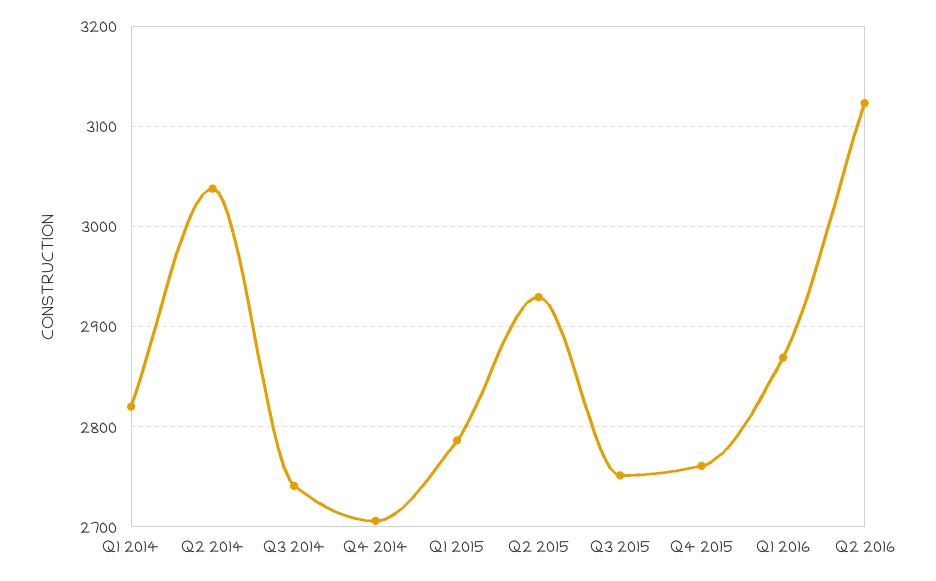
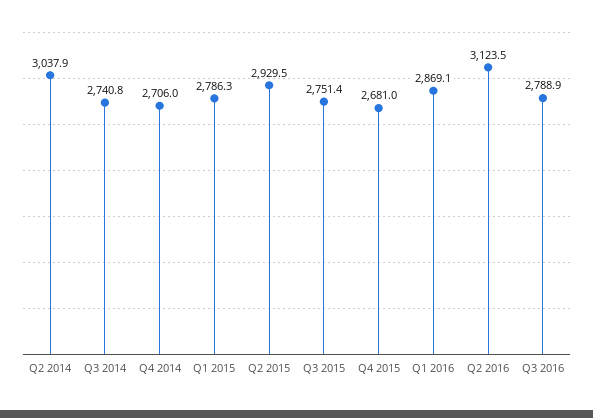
Q1 2014: 2820 -> none
Q4 2015: 2760 -> 2681
Q3 2016: none -> 2788.9

